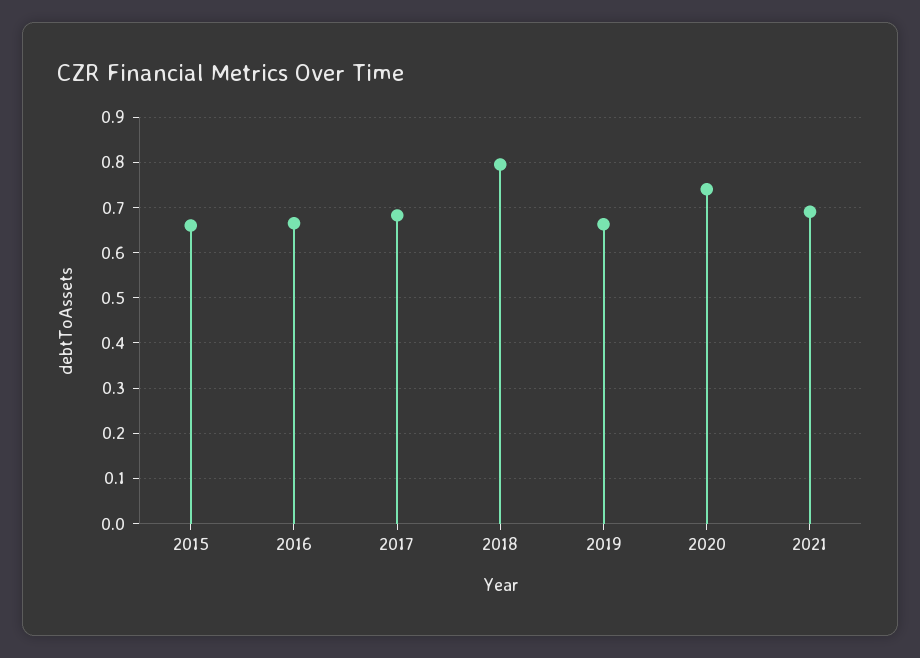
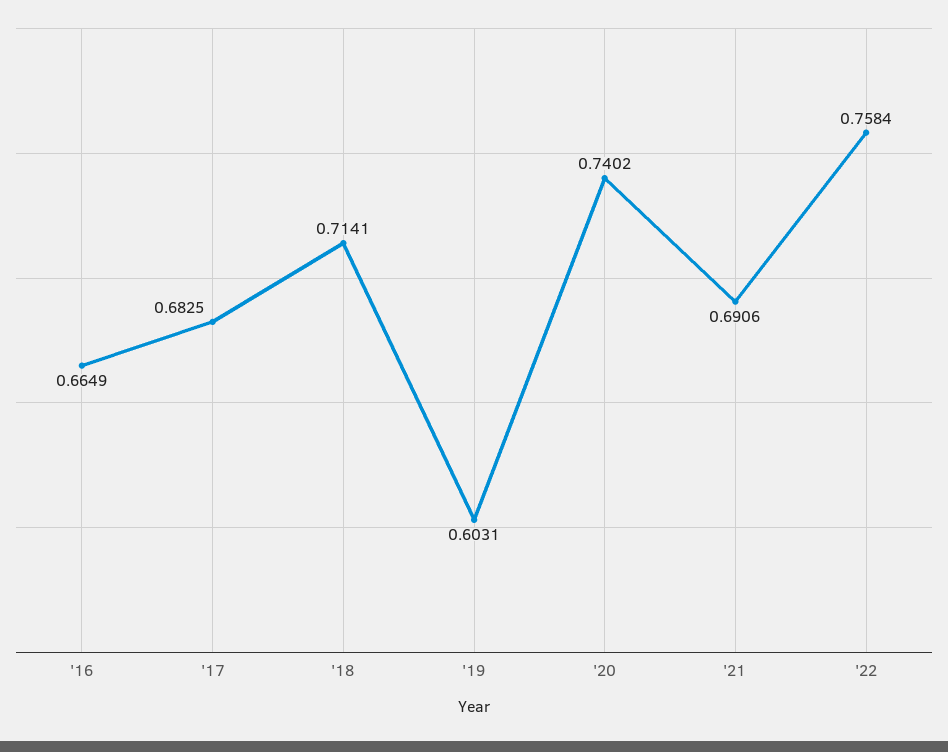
2015: 0.66 -> none
2018: 0.8 -> 0.7141
2019: 0.66 -> 0.6031
'22: none -> 0.7584

